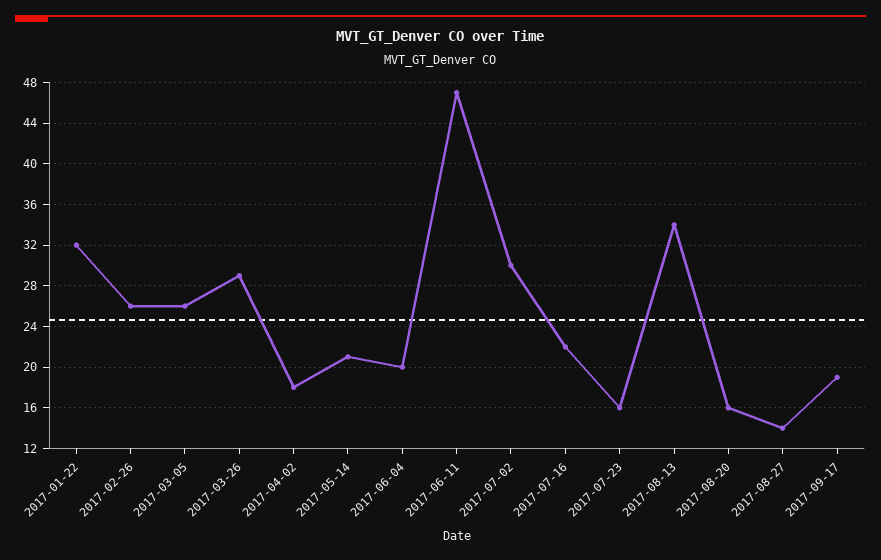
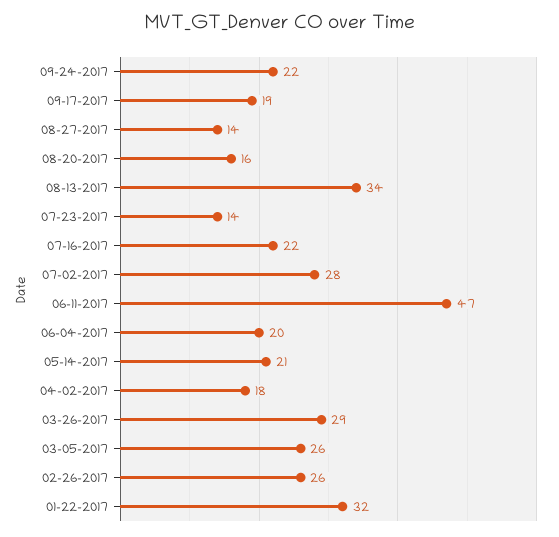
2017-07-02: 30 -> 28
2017-07-23: 16 -> 14
09-24-2017: none -> 22

